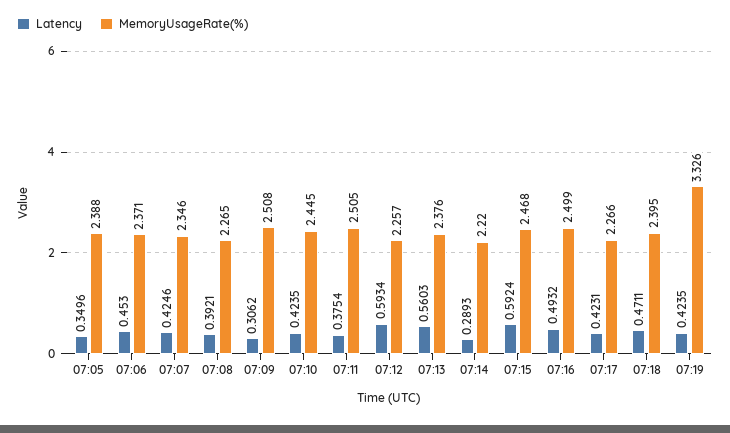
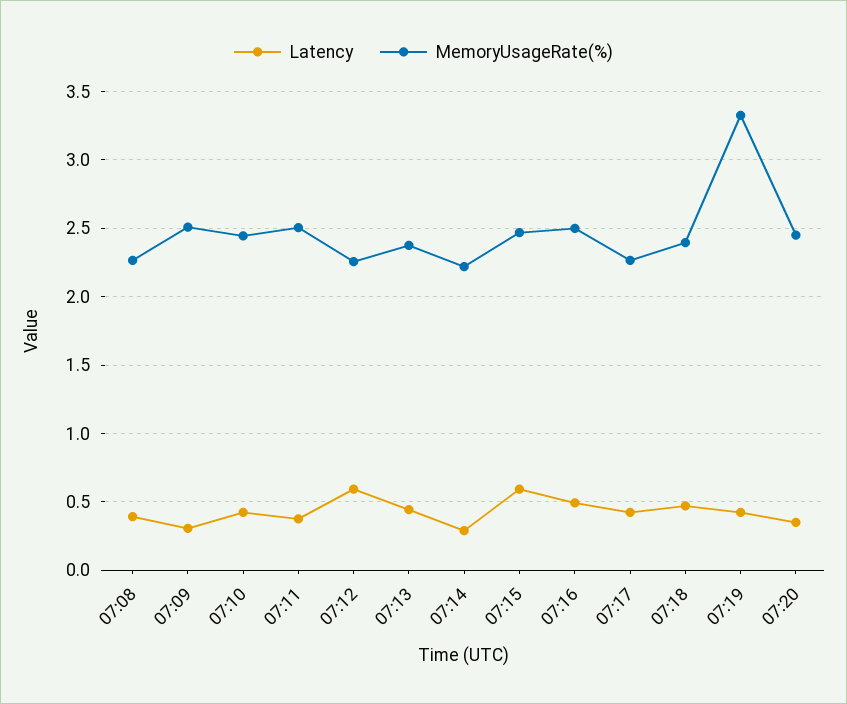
Latency, 07:05: 0.3496 -> none
MemoryUsageRate(%), 07:05: 2.388 -> none
Latency, 07:06: 0.453 -> none
MemoryUsageRate(%), 07:06: 2.371 -> none
Latency, 07:07: 0.4246 -> none
MemoryUsageRate(%), 07:07: 2.346 -> none
Latency, 07:13: 0.5603 -> 0.45
Latency, 07:20: none -> 0.35
MemoryUsageRate(%), 07:20: none -> 2.45

